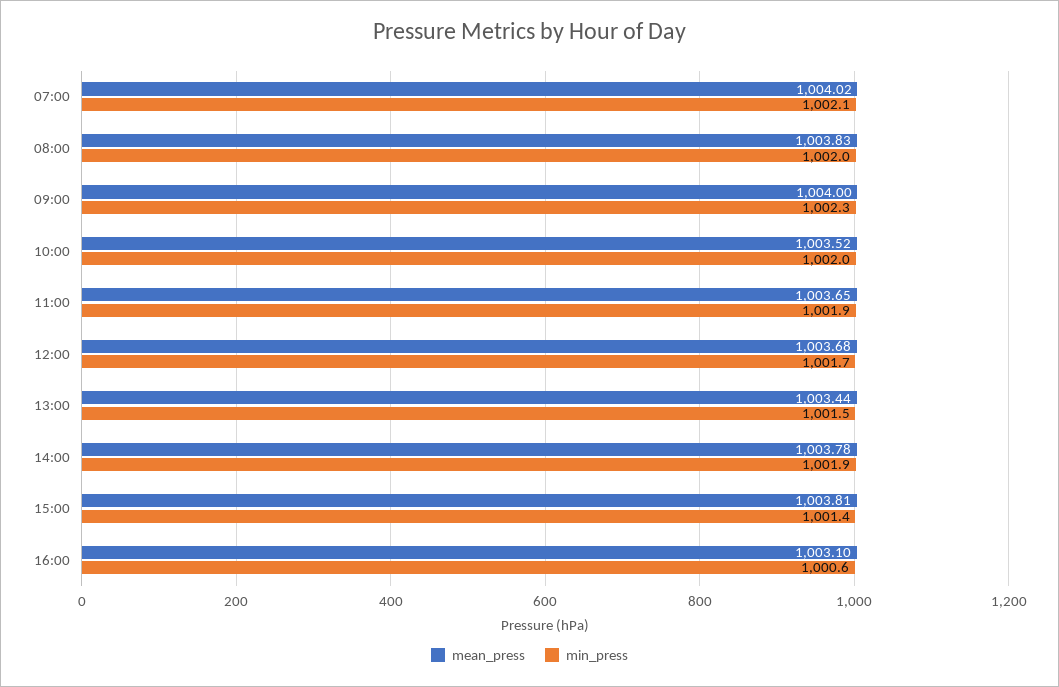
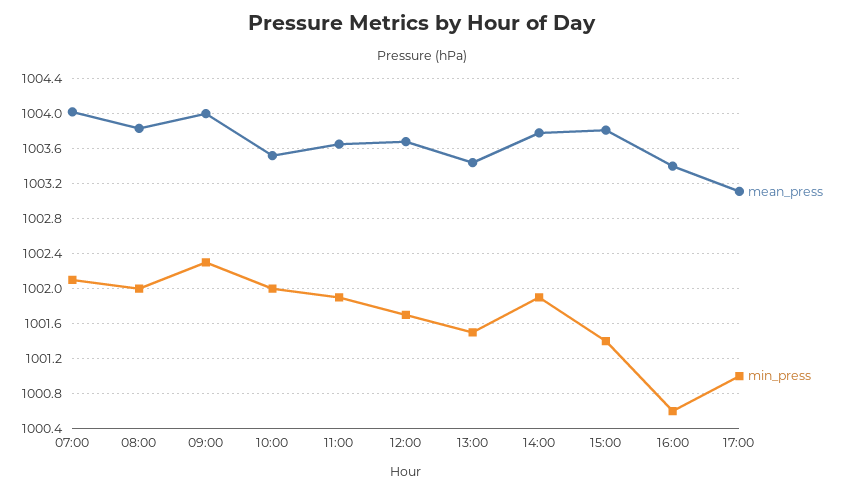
mean_press, 16:00: 1003.1 -> 1003.4
mean_press, 17:00: none -> 1003.1
min_press, 17:00: none -> 1001

